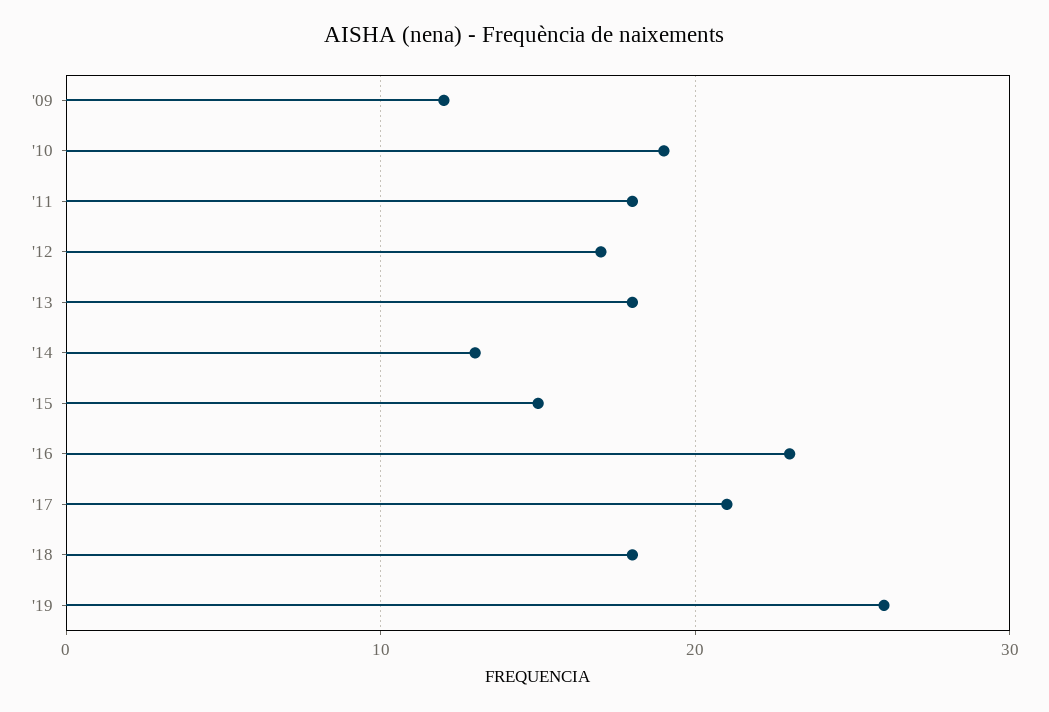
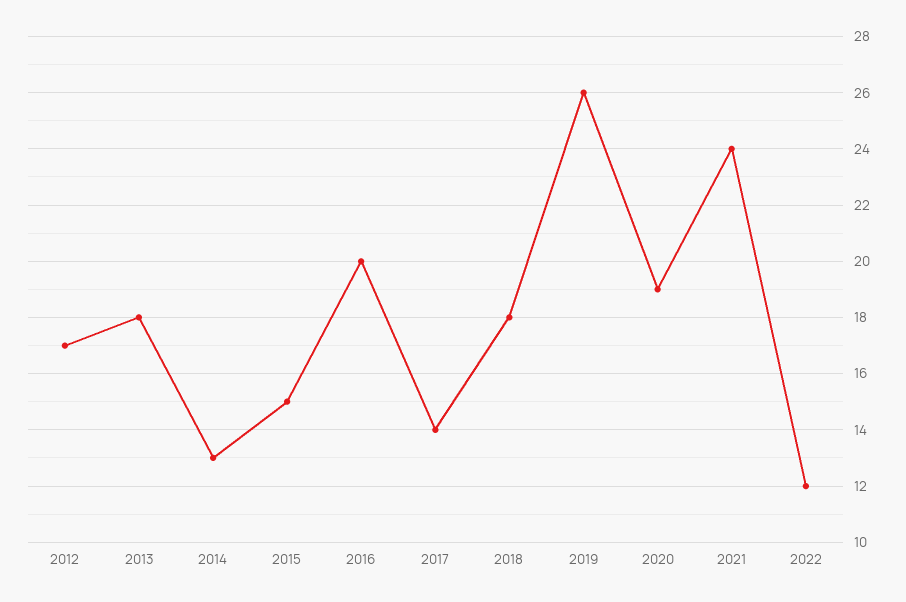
'09: 12 -> none
'10: 19 -> none
'11: 18 -> none
'16: 23 -> 20
'17: 21 -> 14
2020: none -> 19
2021: none -> 24
2022: none -> 12

